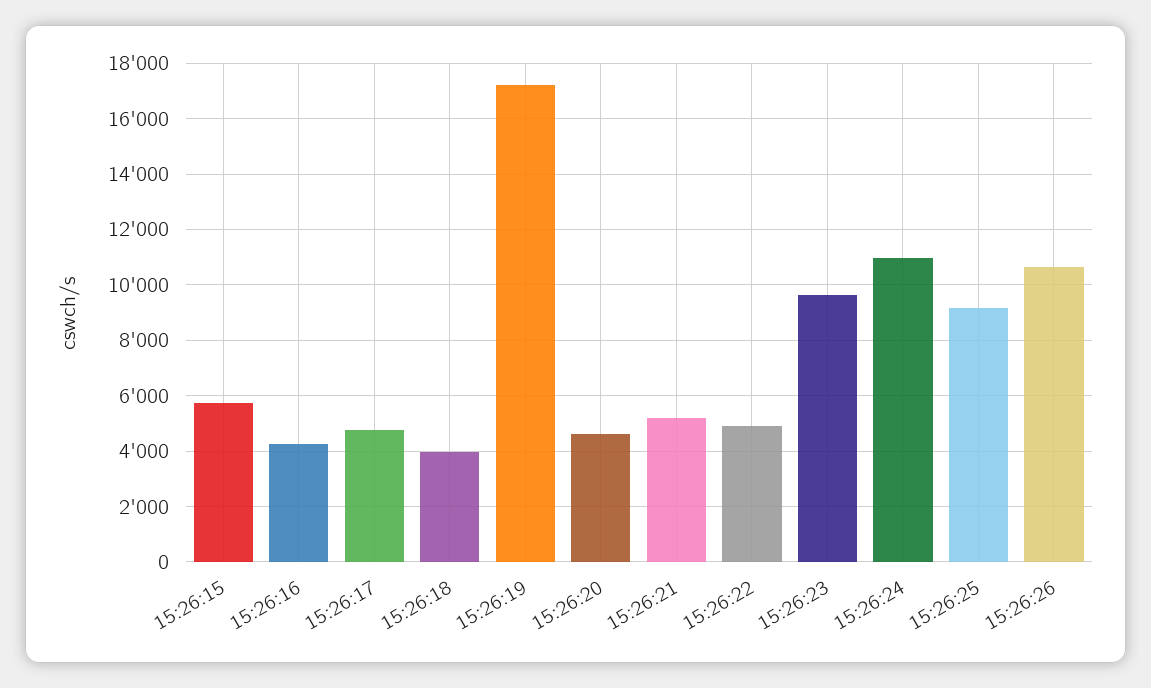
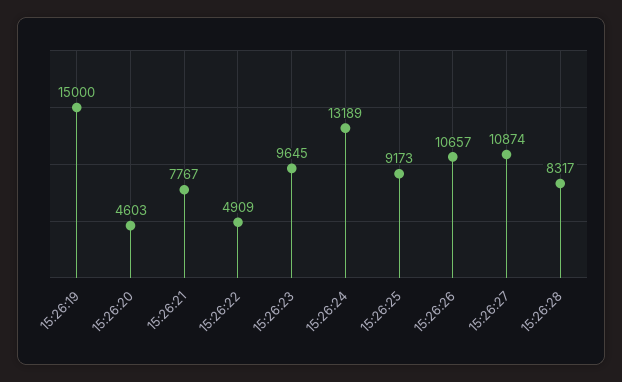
15:26:15: 5750 -> none
15:26:16: 4250 -> none
15:26:17: 4750 -> none
15:26:18: 4000 -> none
15:26:19: 17250 -> 15000
15:26:21: 5250 -> 7767
15:26:24: 11000 -> 13189
15:26:27: none -> 10874
15:26:28: none -> 8317

